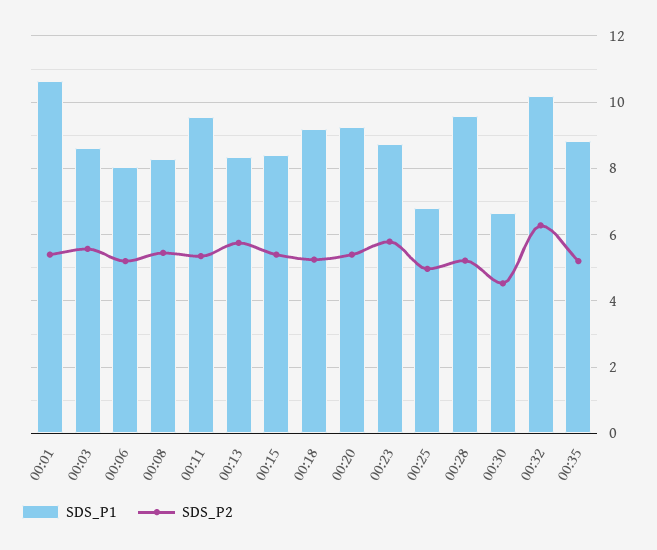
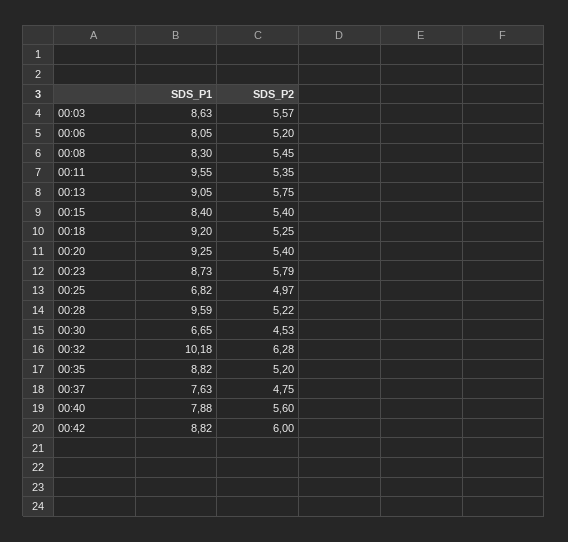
SDS_P1, 00:01: 10.6 -> none
SDS_P2, 00:01: 5.4 -> none
SDS_P1, 00:13: 8.4 -> 9.05
SDS_P1, 00:37: none -> 7.63
SDS_P2, 00:37: none -> 4.75
SDS_P1, 00:40: none -> 7.88
SDS_P2, 00:40: none -> 5.6
SDS_P1, 00:42: none -> 8.82
SDS_P2, 00:42: none -> 6

